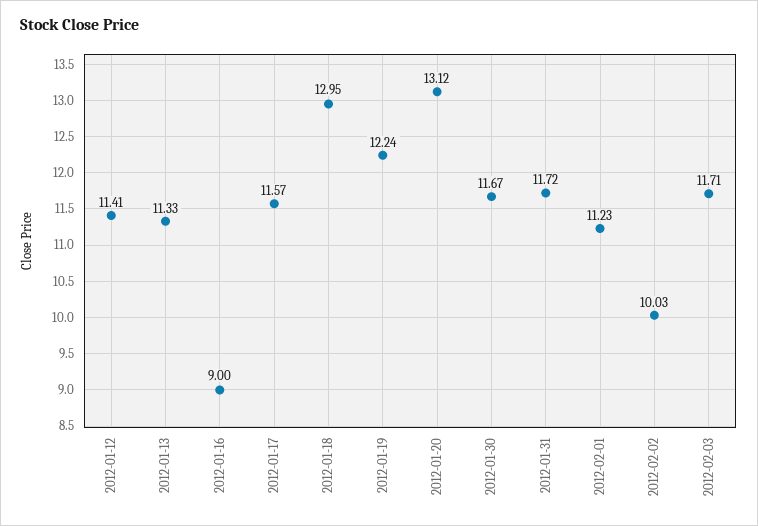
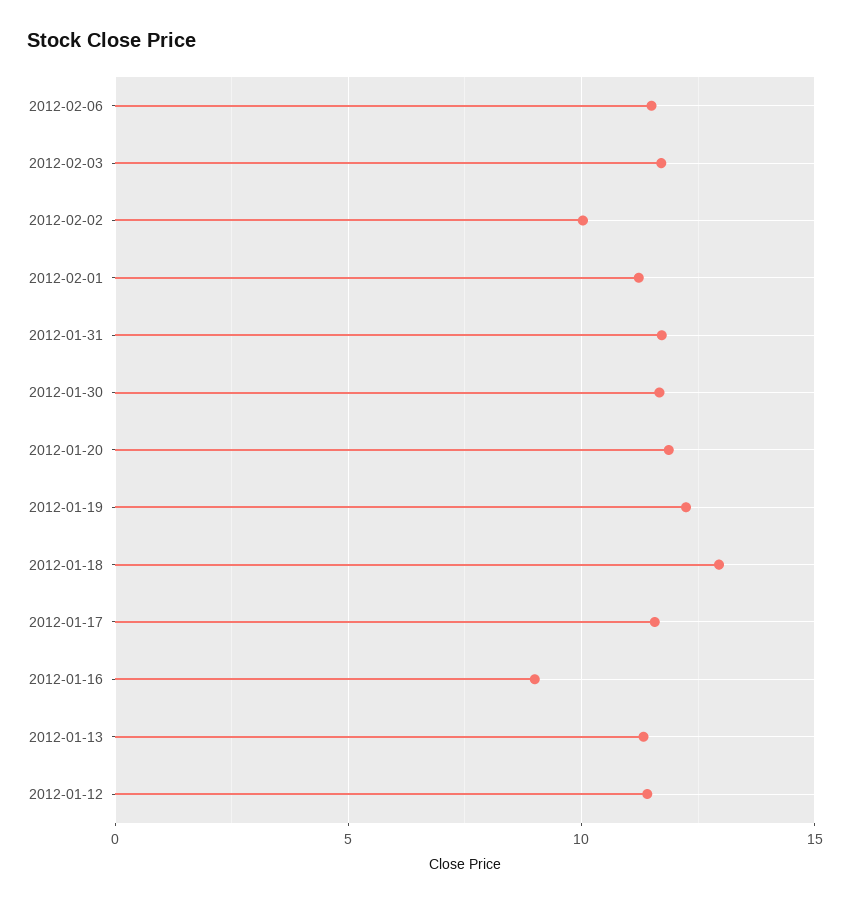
2012-01-20: 13.12 -> 12
2012-02-06: none -> 11.5

